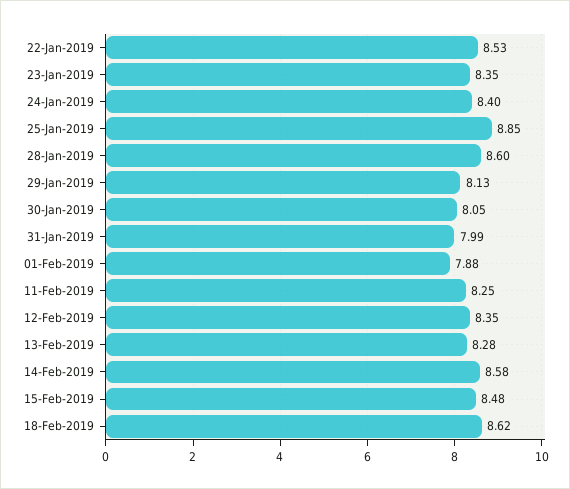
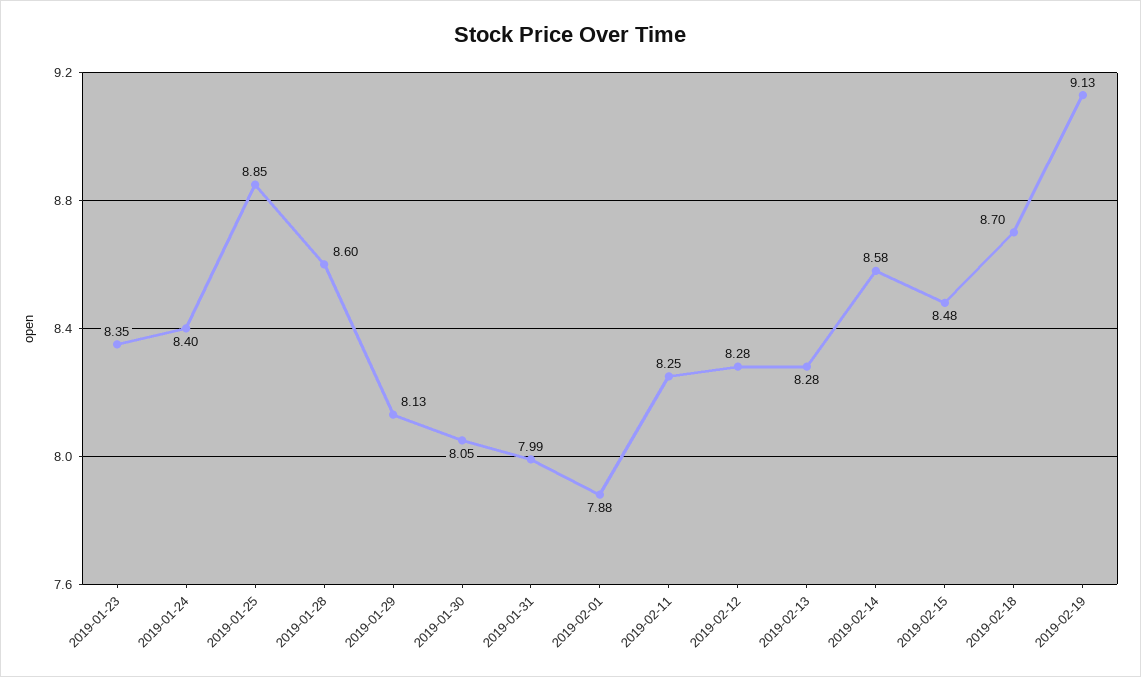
22-Jan-2019: 8.53 -> none
12-Feb-2019: 8.35 -> 8.28
18-Feb-2019: 8.62 -> 8.7
2019-02-19: none -> 9.13

